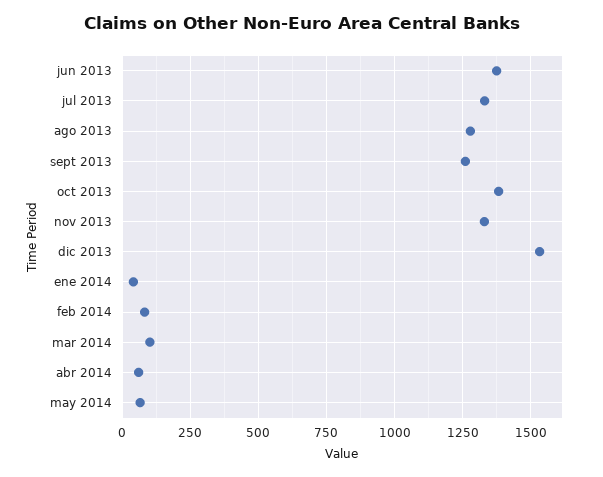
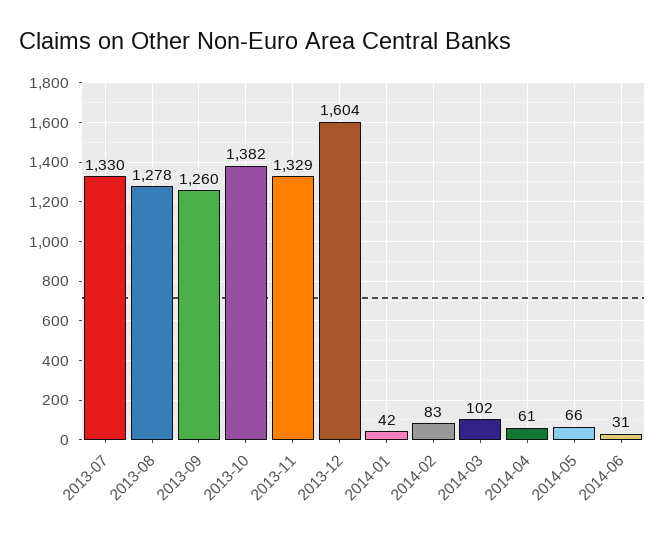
jun 2013: 1375 -> none
dic 2013: 1525 -> 1604
2014-06: none -> 31

